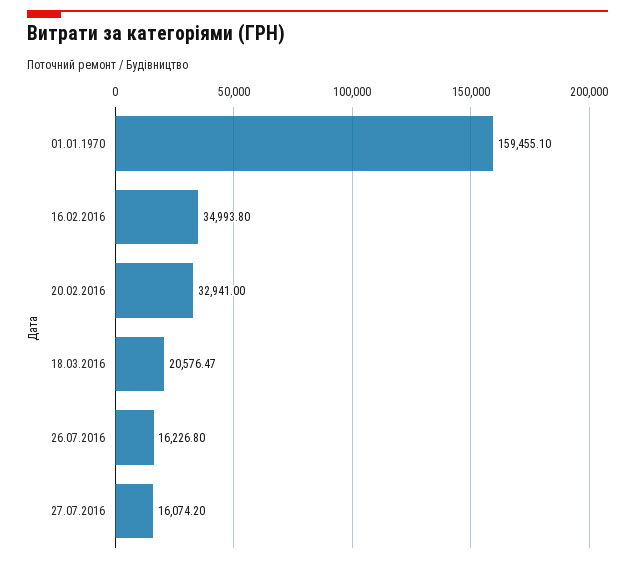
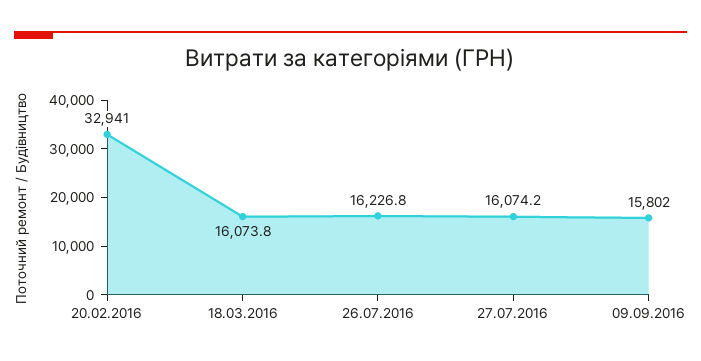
01.01.1970: 159455.1 -> none
16.02.2016: 34993.8 -> none
18.03.2016: 20576.47 -> 16073.8
09.09.2016: none -> 15802

